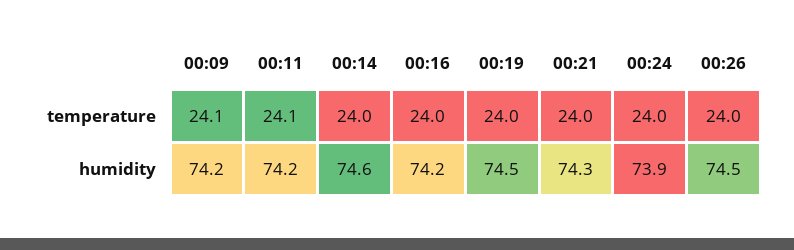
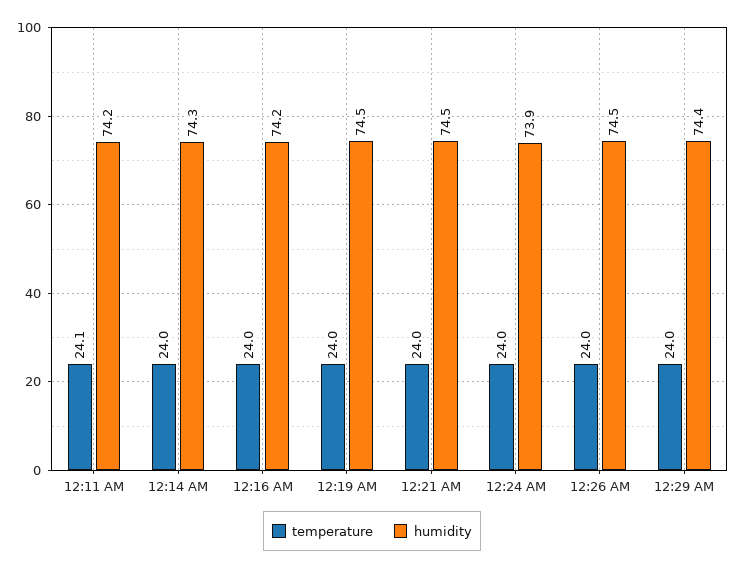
temperature, 00:09: 24.1 -> none
humidity, 00:09: 74.2 -> none
humidity, 00:14: 74.6 -> 74.3
humidity, 00:21: 74.3 -> 74.5
temperature, 12:29 AM: none -> 24
humidity, 12:29 AM: none -> 74.4

